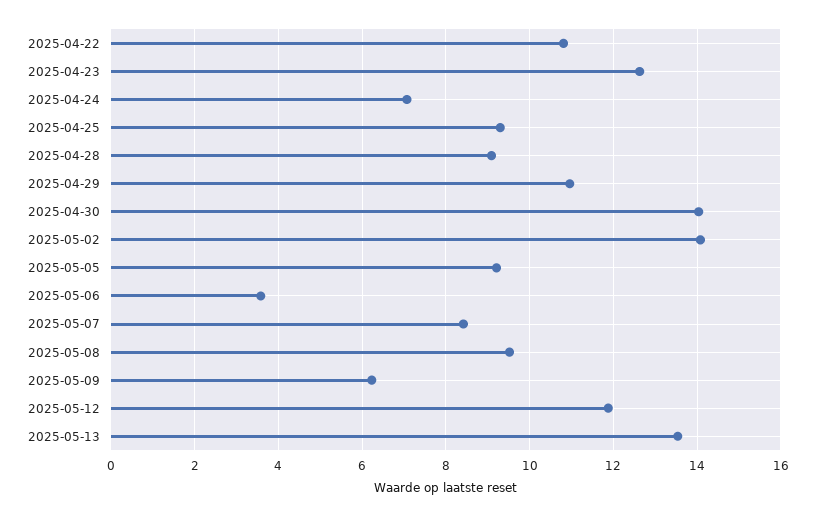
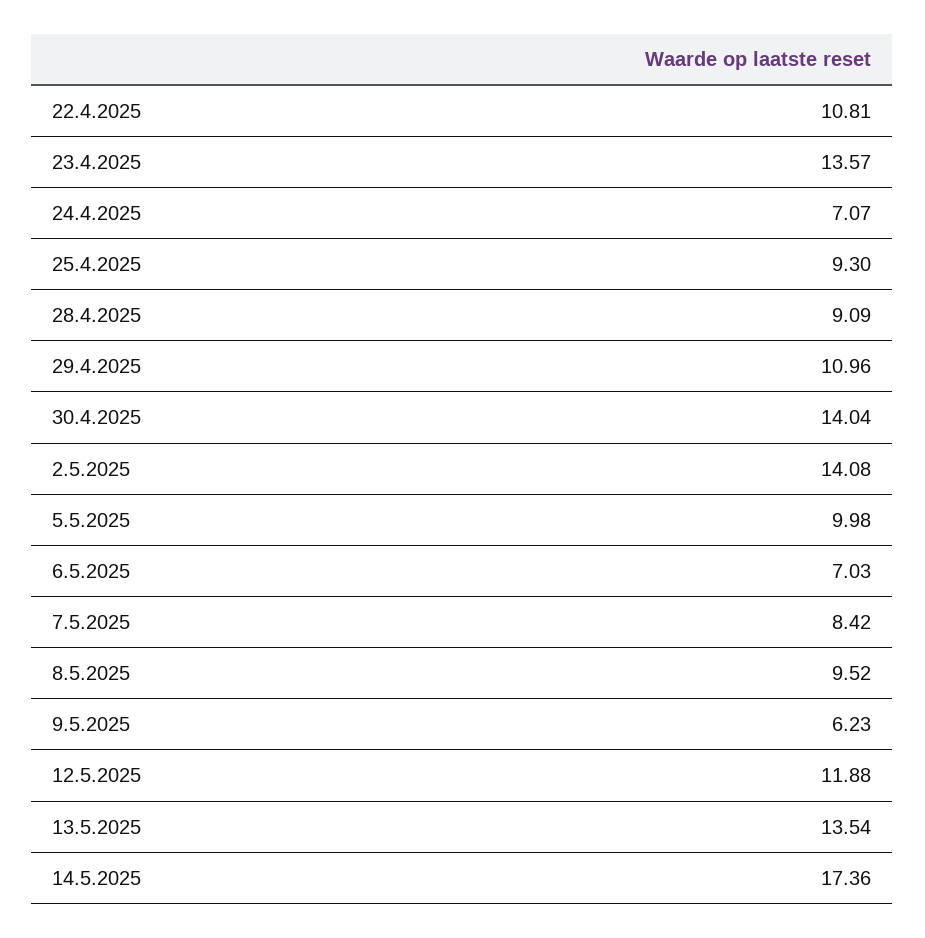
2025-04-23: 12.6 -> 13.57
2025-05-05: 9.2 -> 9.98
2025-05-06: 3.6 -> 7.03
14.5.2025: none -> 17.36

